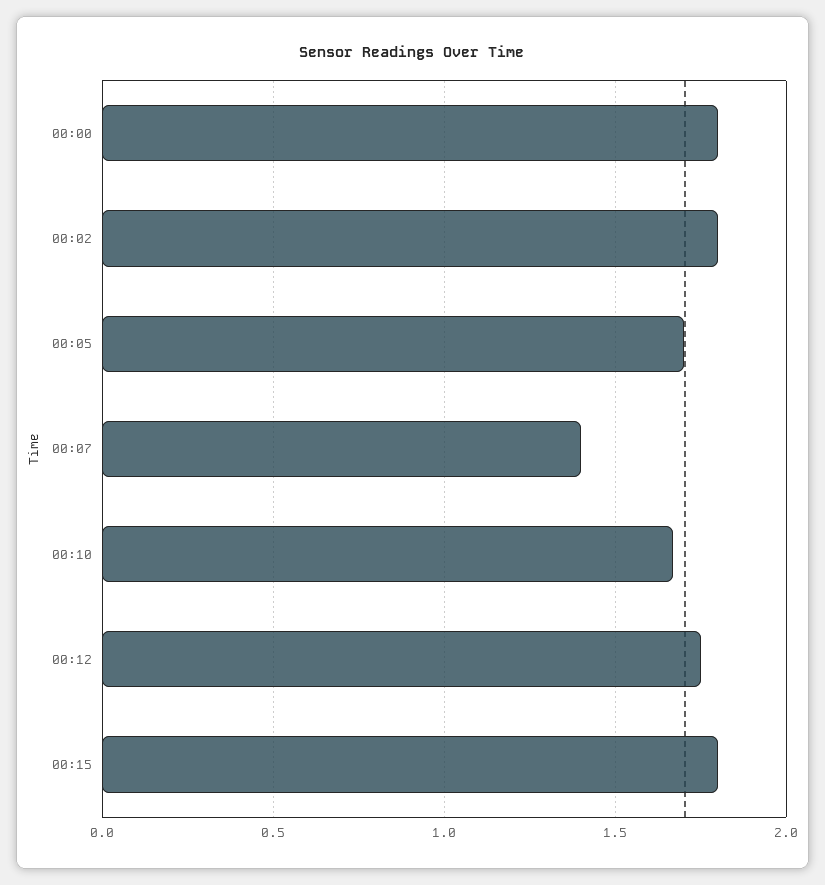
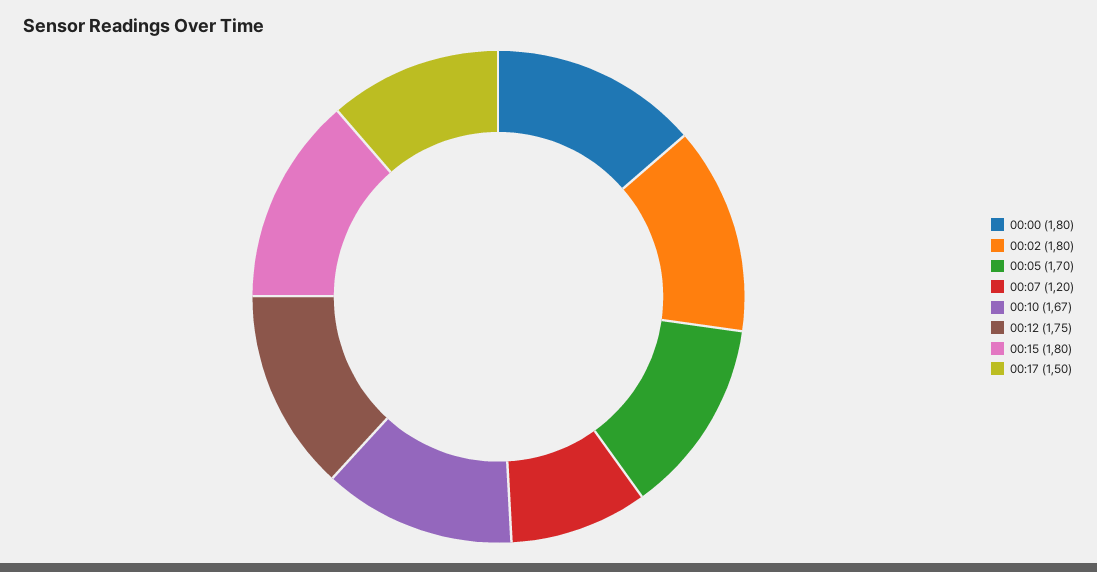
00:07: 1.4 -> 1.2
00:17: none -> 1.5

